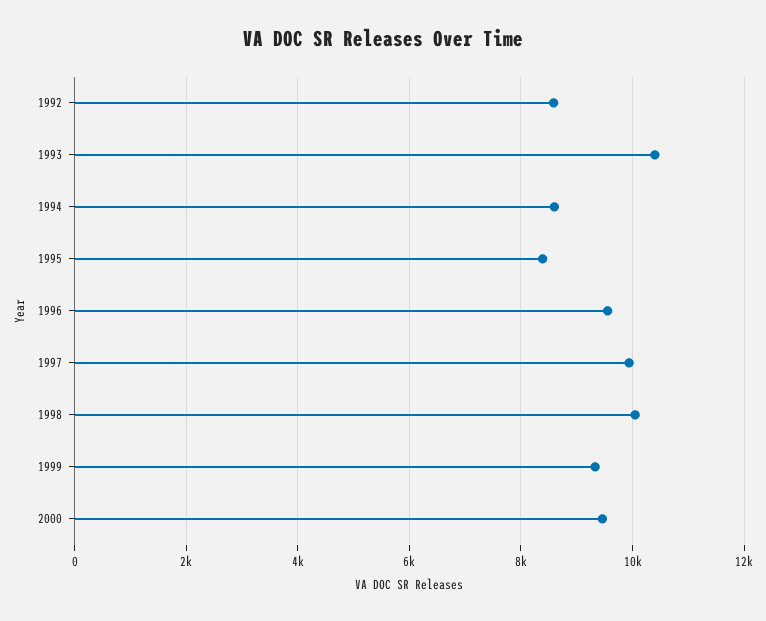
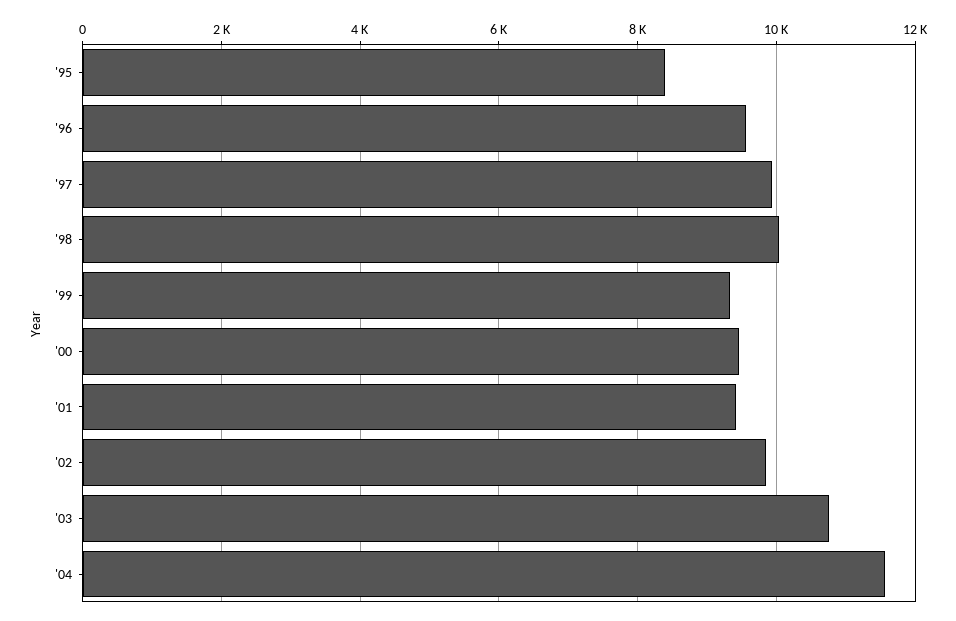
1992: 8600 -> none
1993: 10400 -> none
1994: 8600 -> none
'01: none -> 9400
'02: none -> 9800
'03: none -> 10800
'04: none -> 11600

